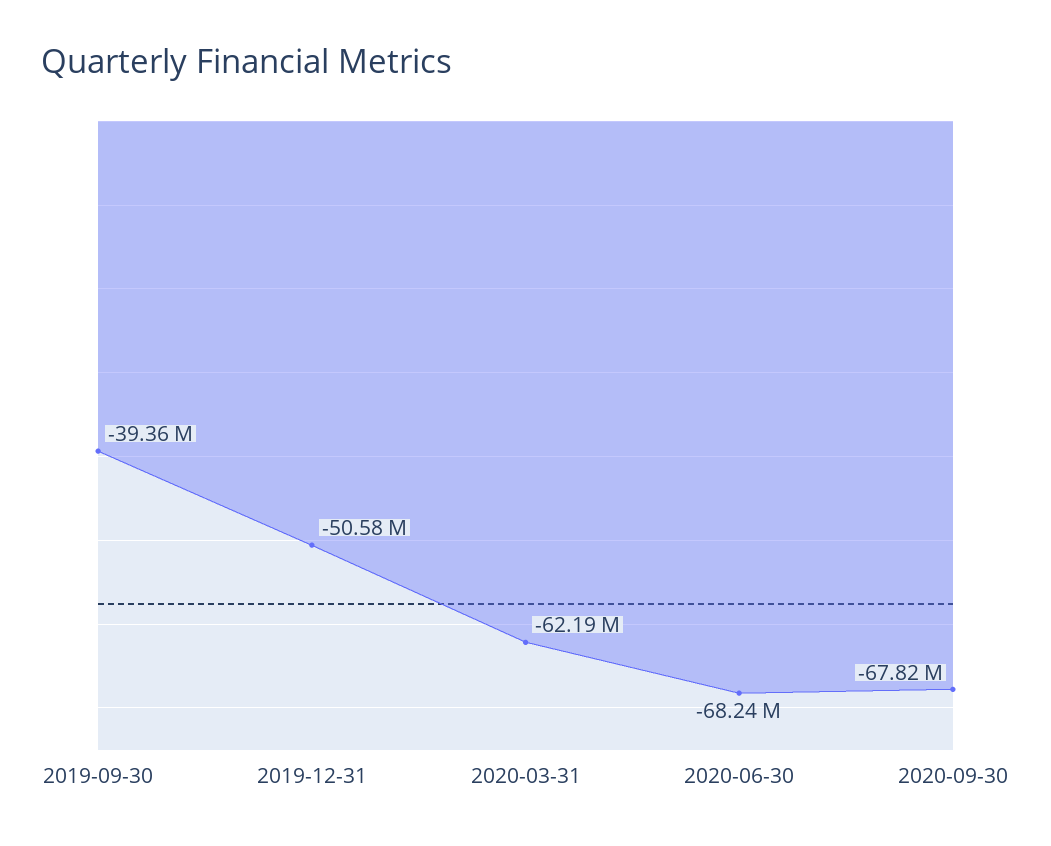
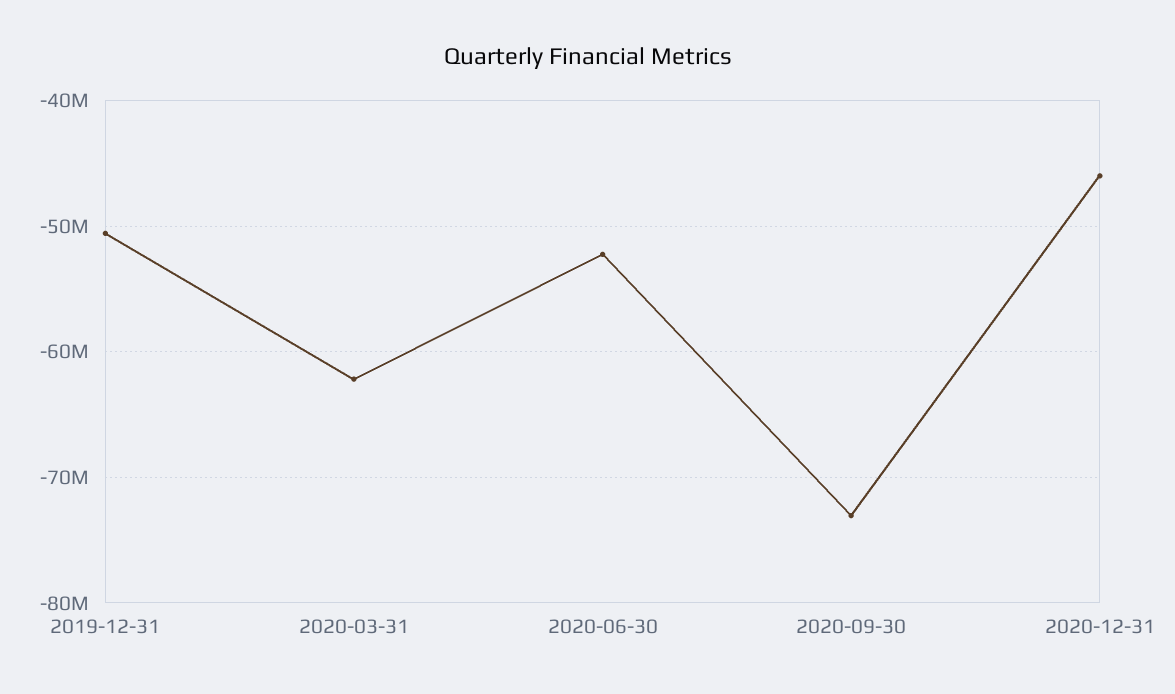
2019-09-30: -39360000 -> none
2020-06-30: -68240000 -> -52000000
2020-09-30: -67820000 -> -73000000
2020-12-31: none -> -46000000

